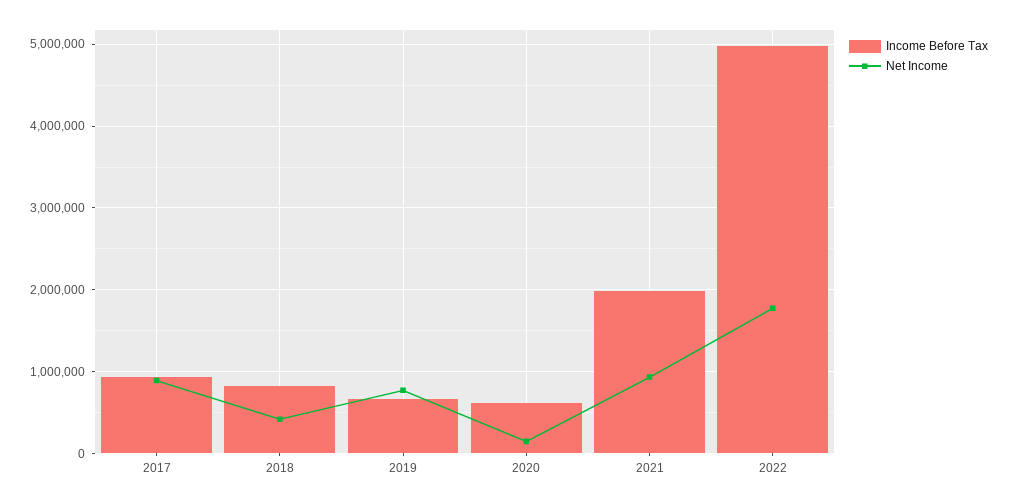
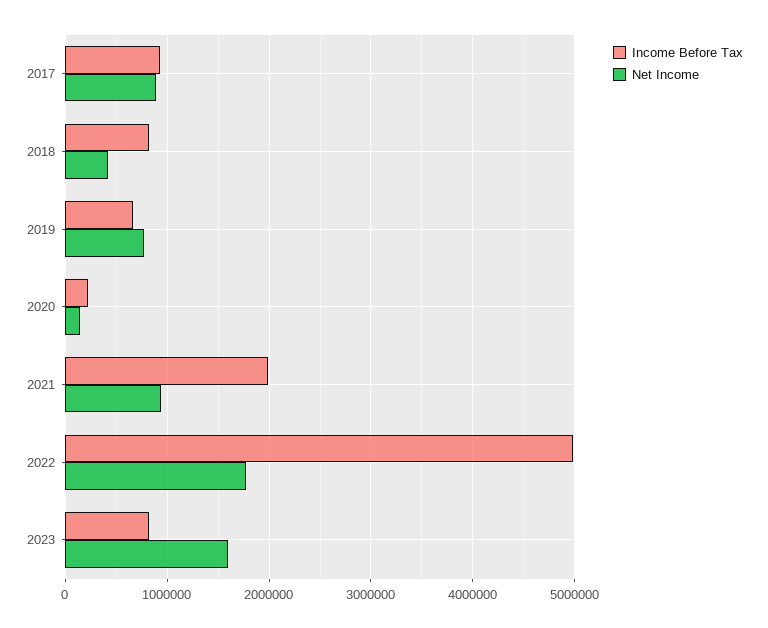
Income Before Tax, 2020: 600000 -> 200000
Income Before Tax, 2023: none -> 800000
Net Income, 2023: none -> 1600000

